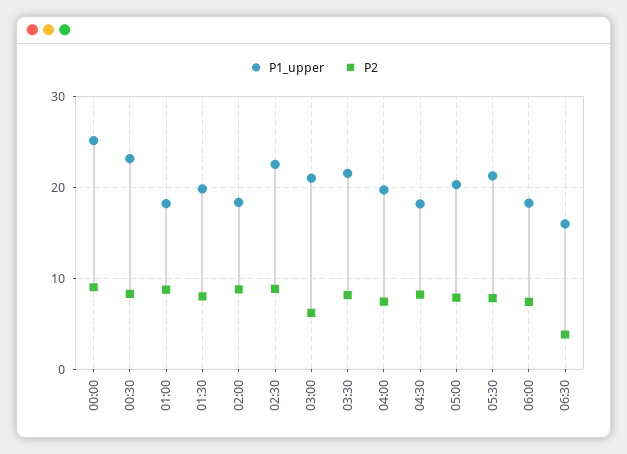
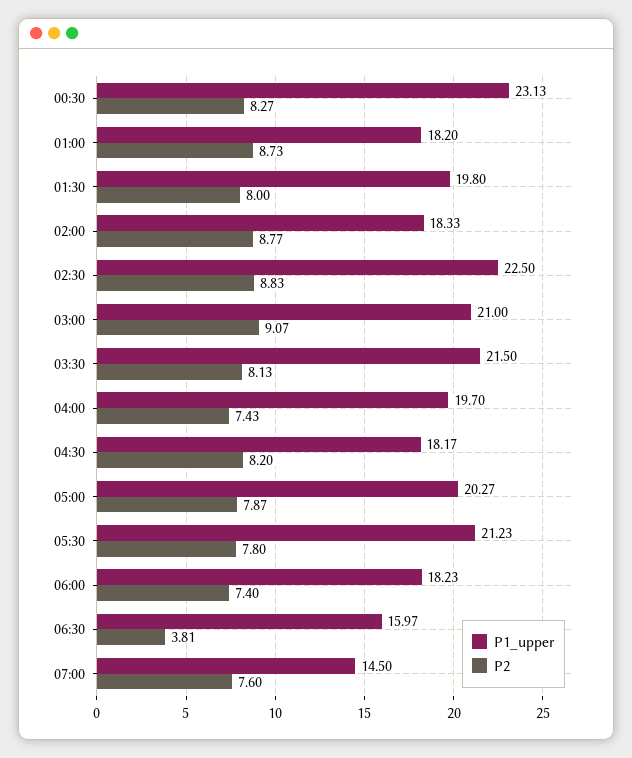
P1_upper, 00:00: 25 -> none
P2, 00:00: 9 -> none
P2, 03:00: 6 -> 9.07
P1_upper, 07:00: none -> 14.5
P2, 07:00: none -> 7.6

